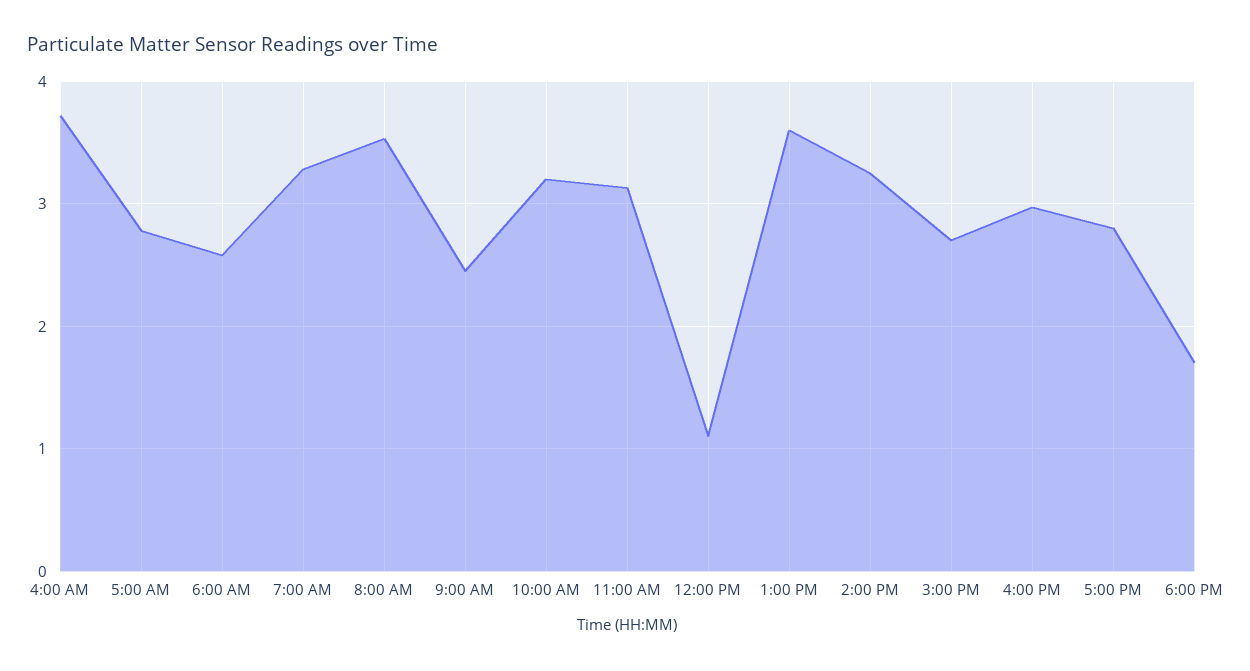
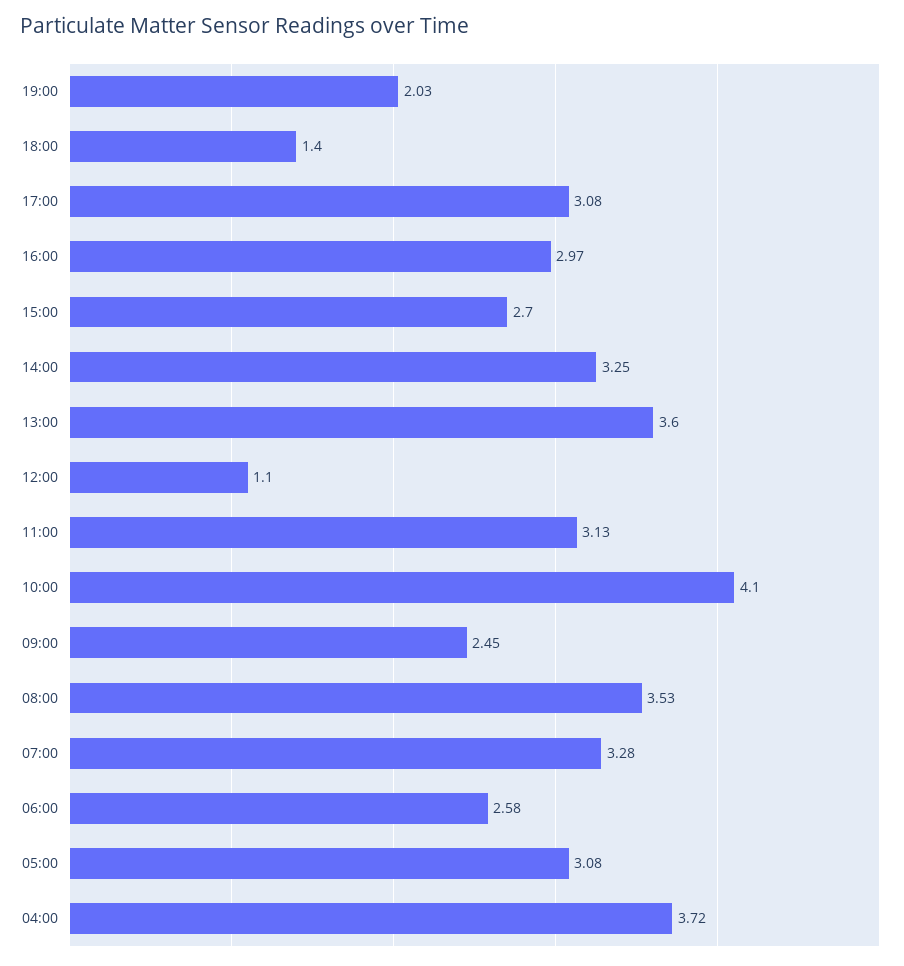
5:00 AM: 2.8 -> 3.08
10:00 AM: 3.2 -> 4.1
5:00 PM: 2.8 -> 3.08
6:00 PM: 1.7 -> 1.4
19:00: none -> 2.03

